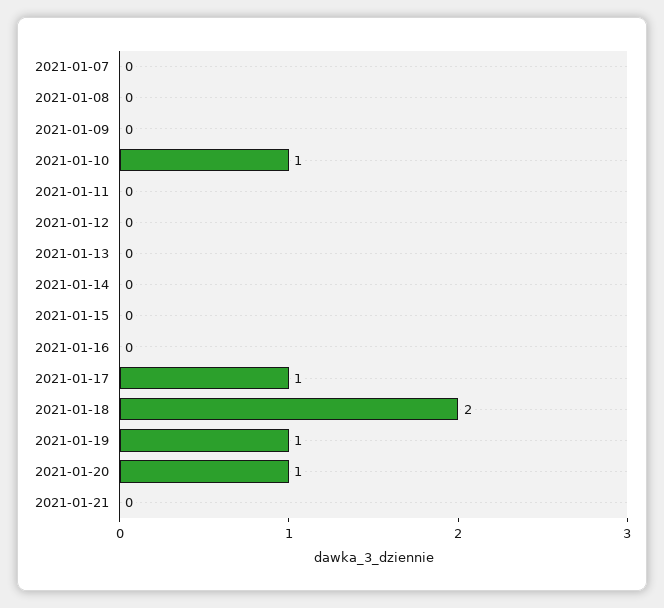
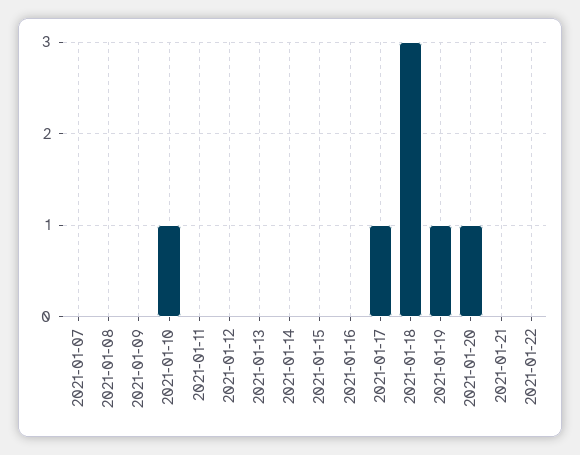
2021-01-18: 2 -> 3
2021-01-22: none -> 0

